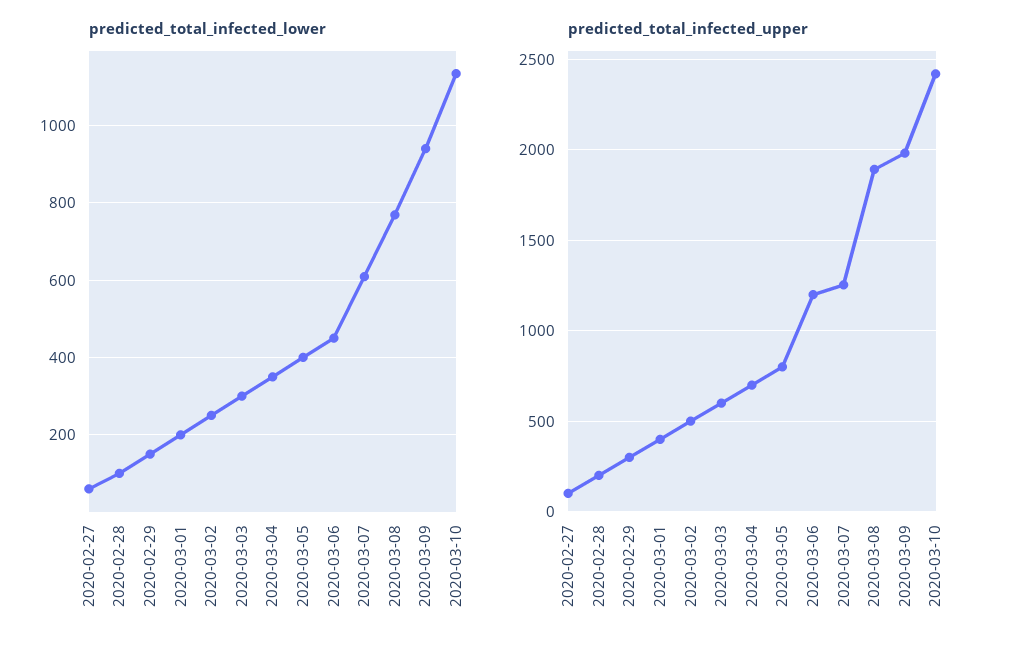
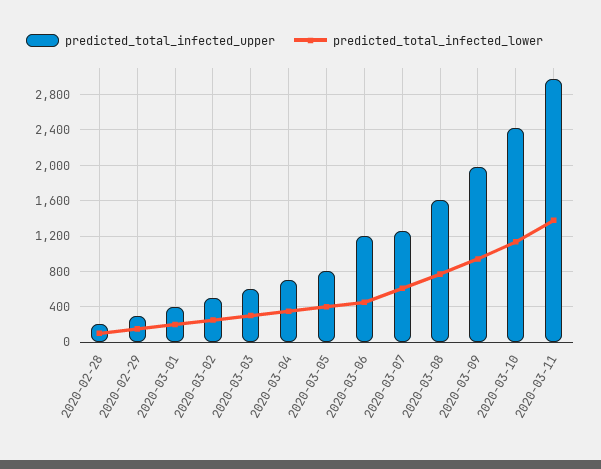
predicted_total_infected_lower, 2020-02-27: 60 -> none
predicted_total_infected_upper, 2020-02-27: 100 -> none
predicted_total_infected_upper, 2020-03-08: 1900 -> 1600
predicted_total_infected_upper, 2020-03-11: none -> 3000
predicted_total_infected_lower, 2020-03-11: none -> 1400

